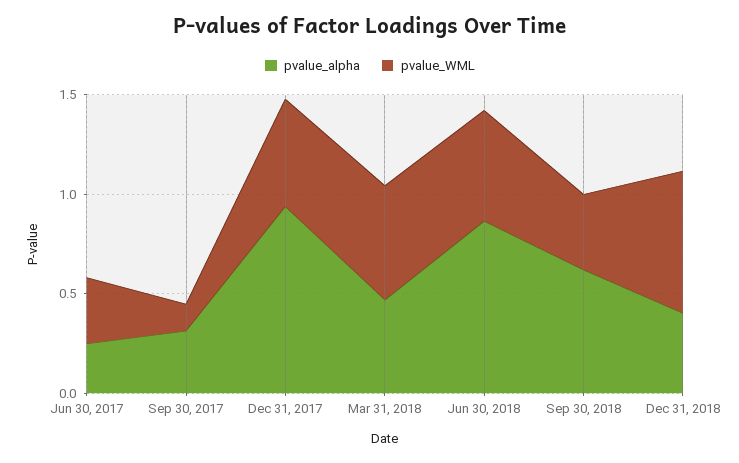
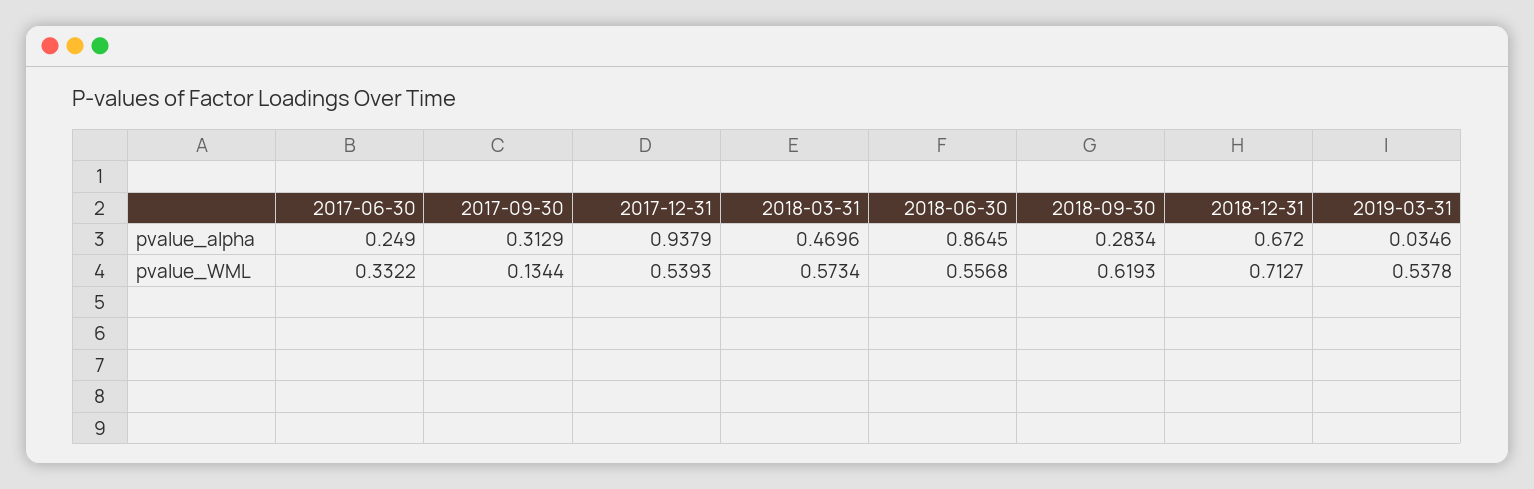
pvalue_alpha, Sep 30, 2018: 0.6 -> 0.2834
pvalue_WML, Sep 30, 2018: 0.4 -> 0.6193
pvalue_alpha, Dec 31, 2018: 0.4 -> 0.672
pvalue_alpha, 2019-03-31: none -> 0.0346
pvalue_WML, 2019-03-31: none -> 0.5378

